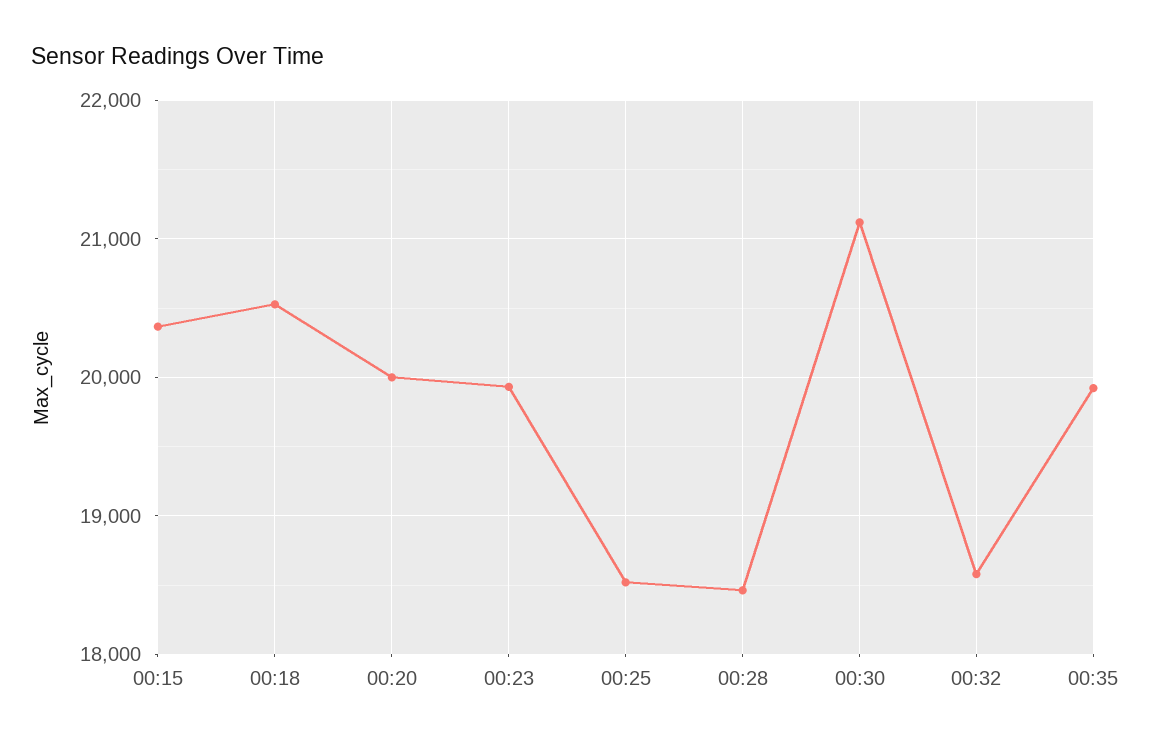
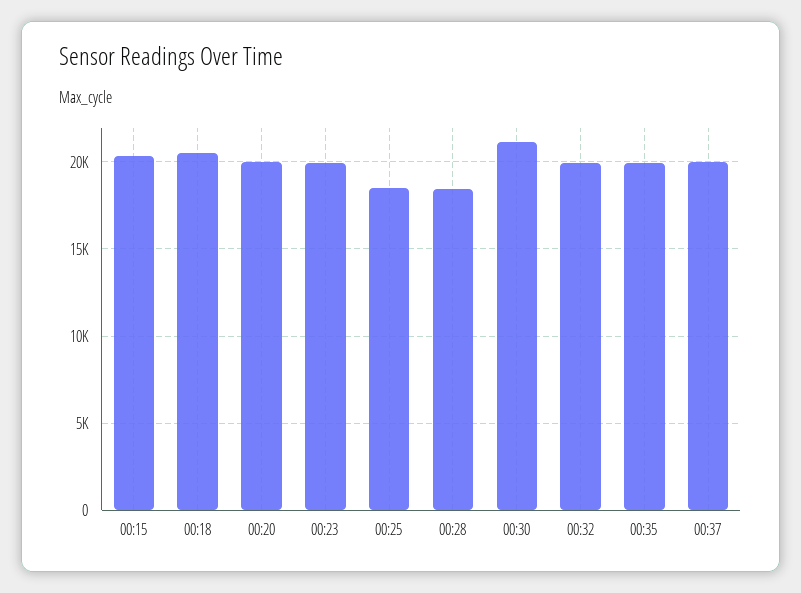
00:32: 18600 -> 20000
00:37: none -> 20000

